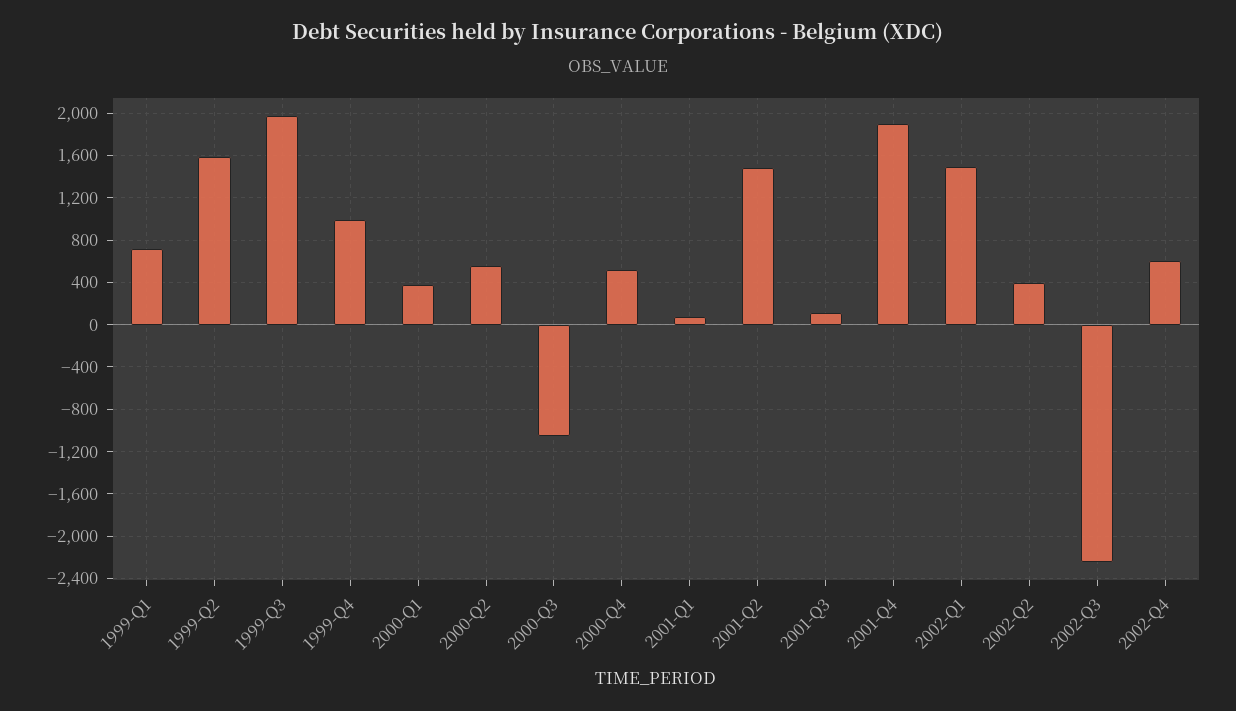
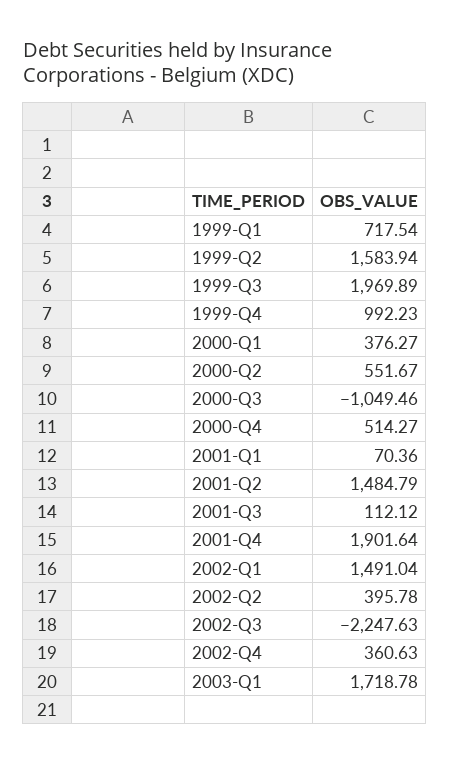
2002-Q4: 600 -> 360.63
2003-Q1: none -> 1718.78

